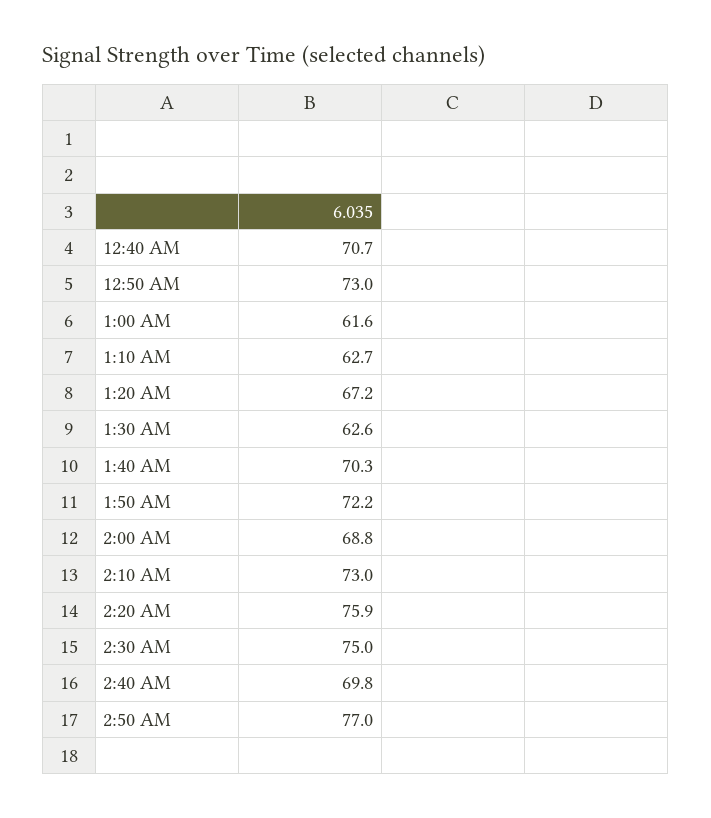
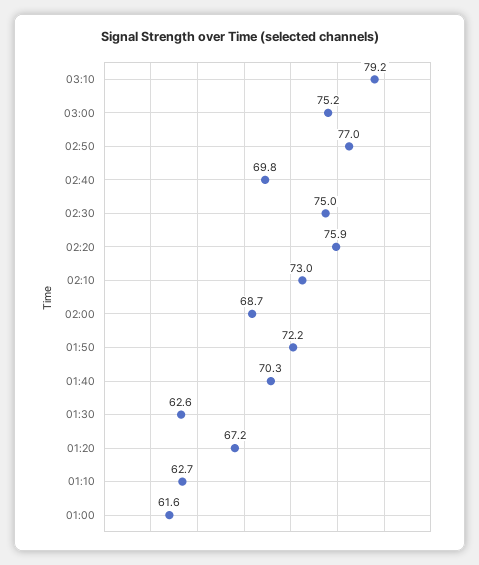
12:40 AM: 70.7 -> none
12:50 AM: 73 -> none
2:00 AM: 68.8 -> 68.7
03:10: none -> 79.2
03:00: none -> 75.2

